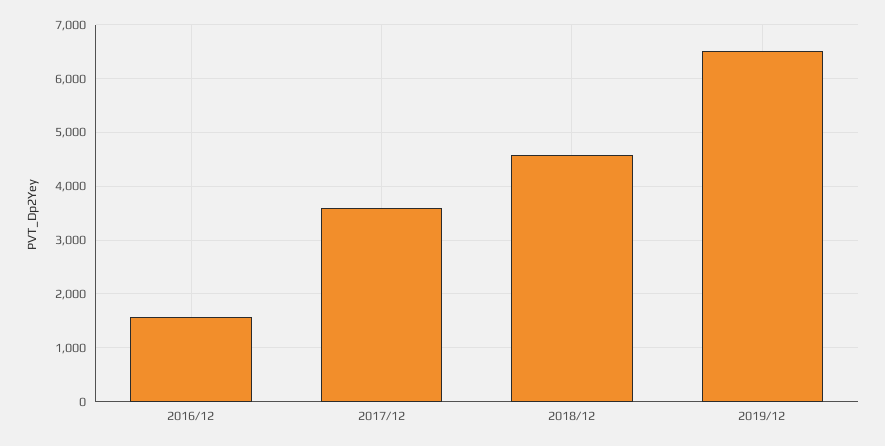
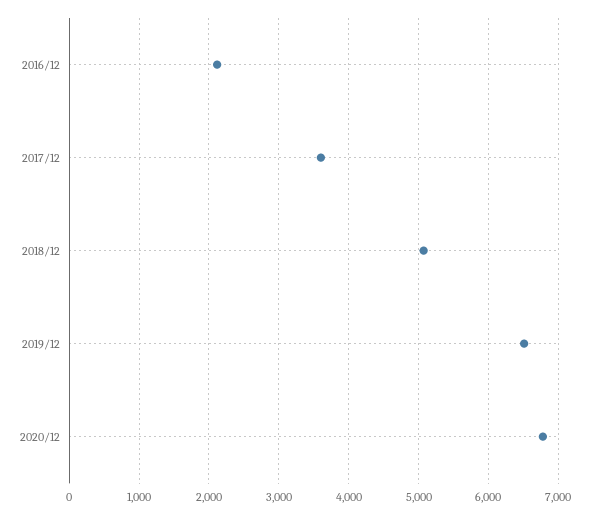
2016/12: 1600 -> 2100
2018/12: 4600 -> 5100
2020/12: none -> 6800

